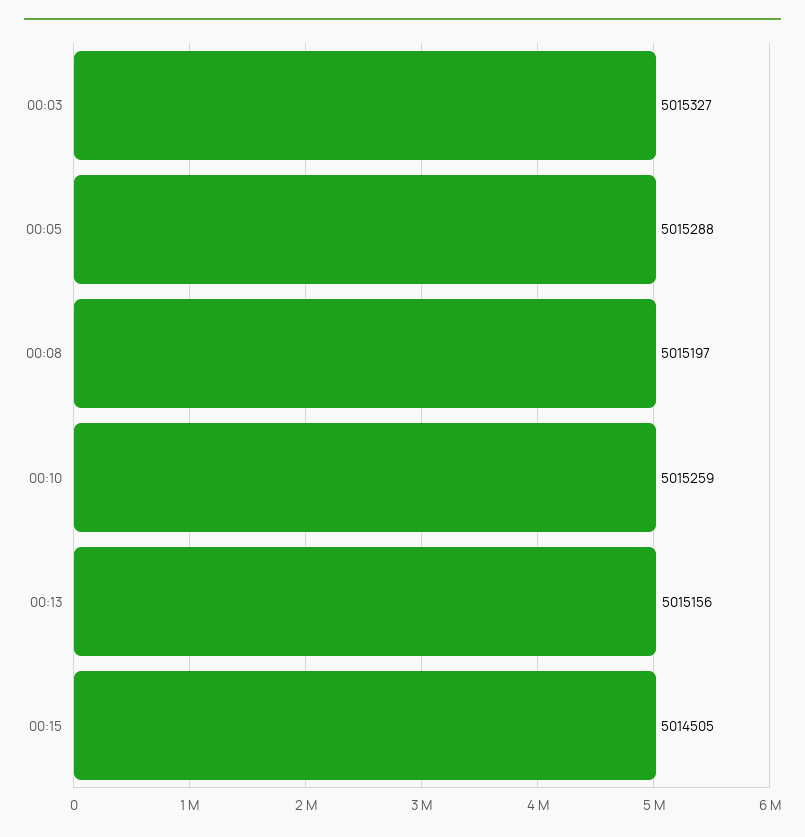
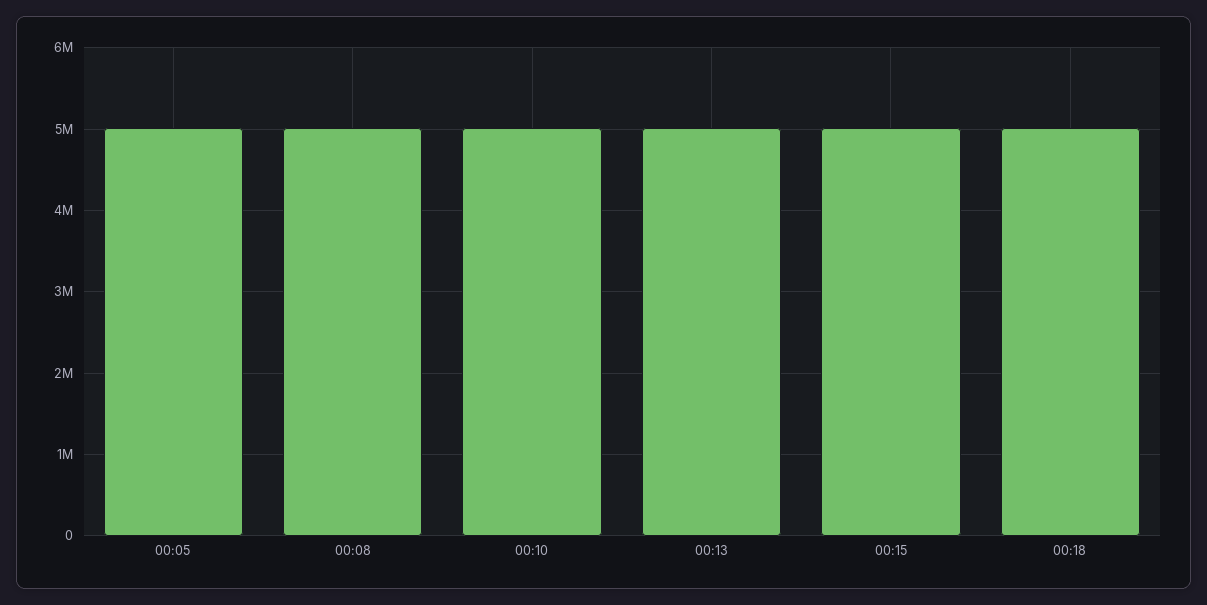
00:03: 5015327 -> none
00:18: none -> 5000000

